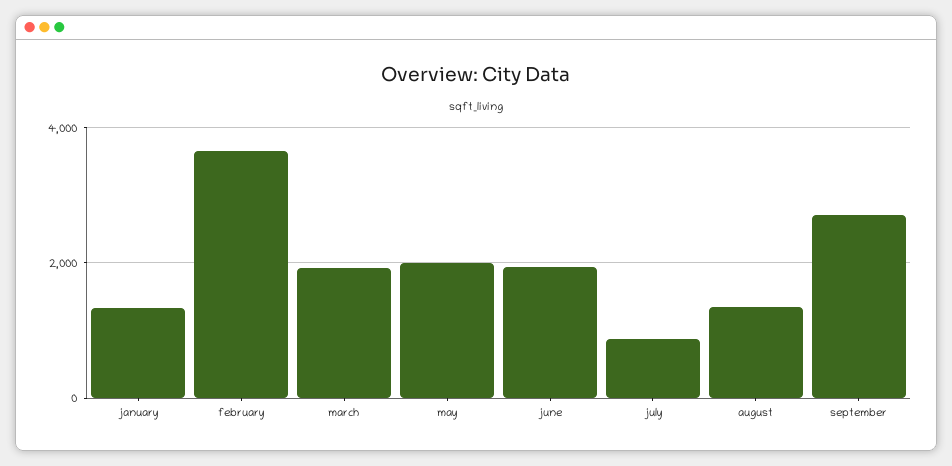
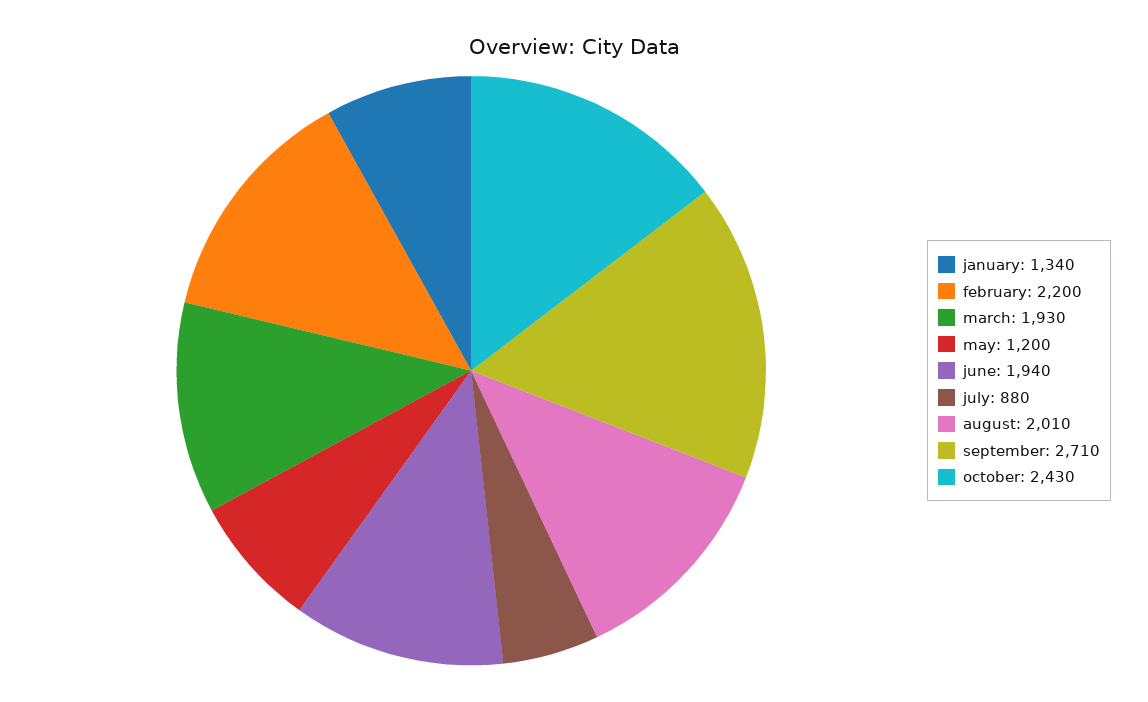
february: 3600 -> 2200
may: 2000 -> 1200
august: 1400 -> 2010
october: none -> 2430

